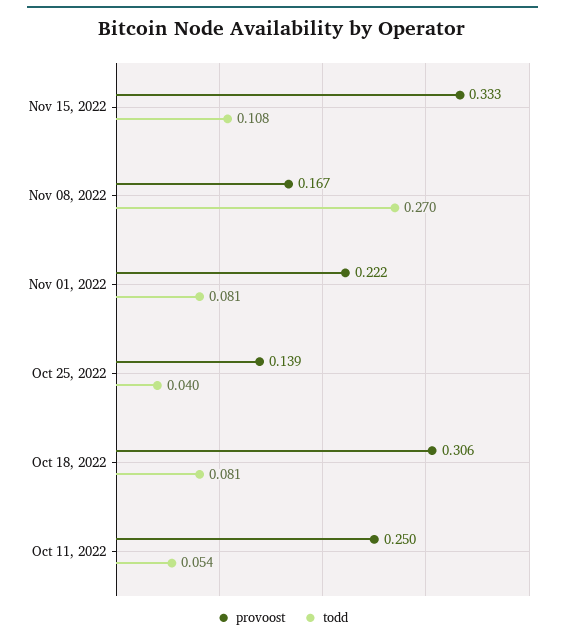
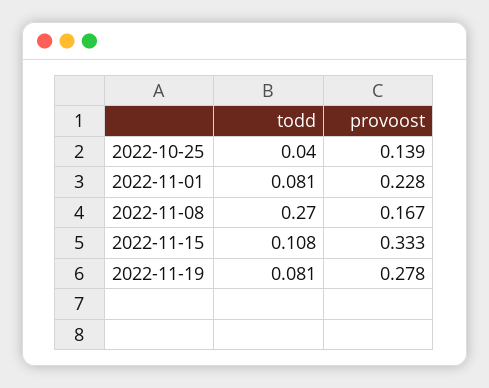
provoost, Nov 01, 2022: 0.222 -> 0.228
provoost, Oct 18, 2022: 0.306 -> none
todd, Oct 18, 2022: 0.081 -> none
provoost, Oct 11, 2022: 0.25 -> none
todd, Oct 11, 2022: 0.054 -> none
todd, 2022-11-19: none -> 0.081
provoost, 2022-11-19: none -> 0.278

